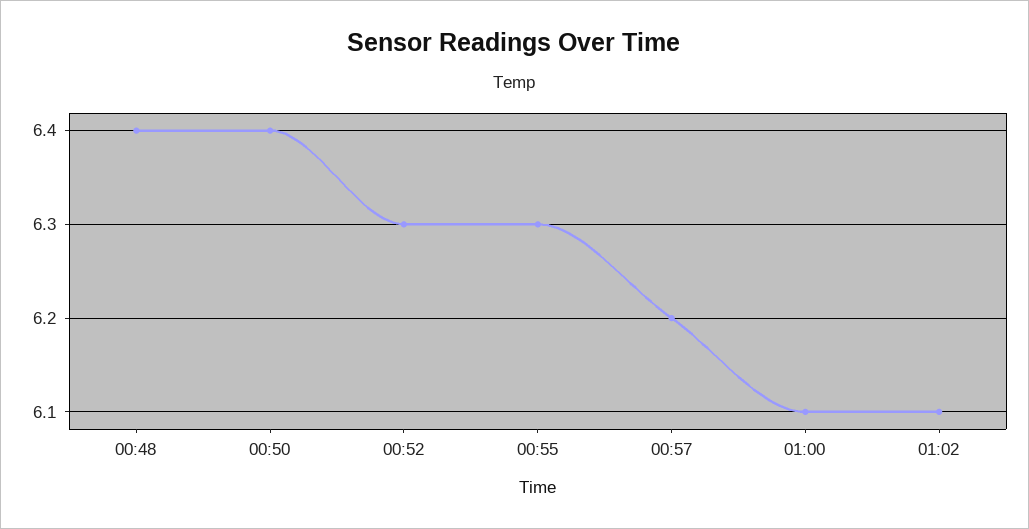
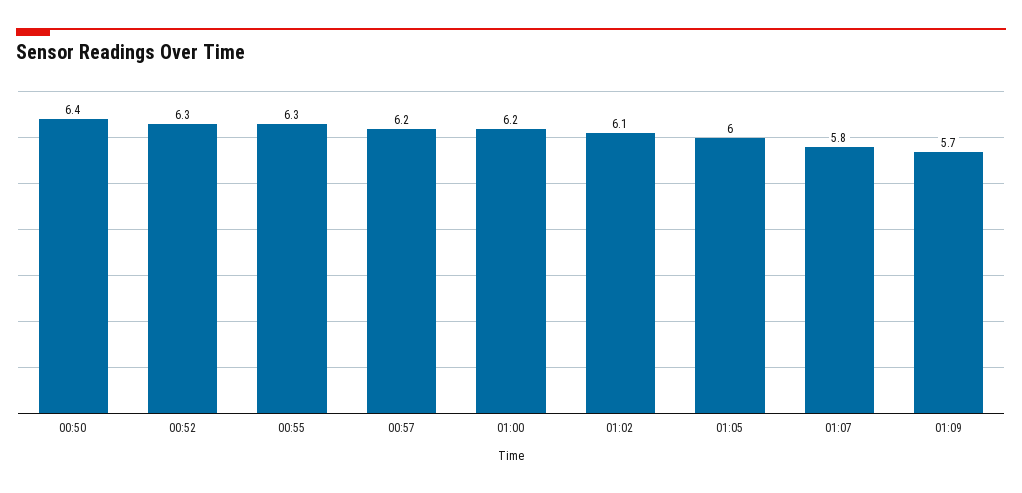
00:48: 6.4 -> none
01:00: 6.1 -> 6.2
01:05: none -> 6
01:07: none -> 5.8
01:09: none -> 5.7

